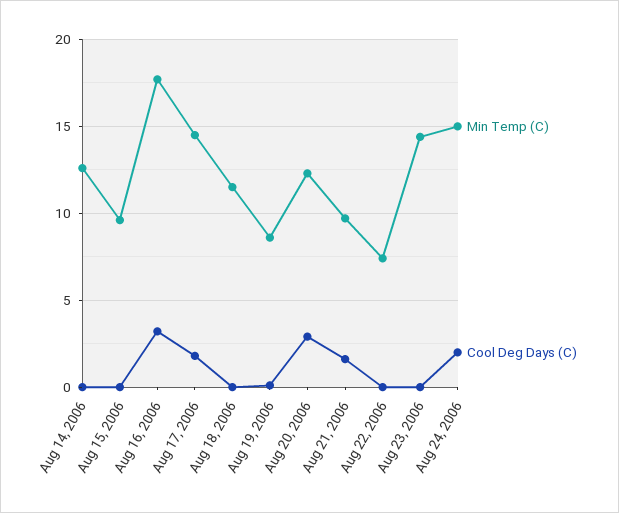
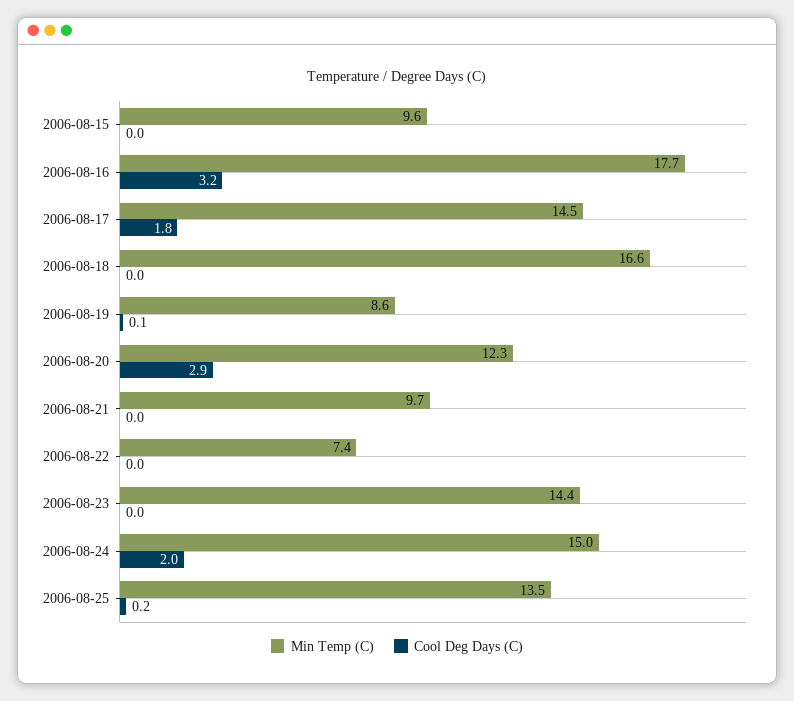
Min Temp (C), Aug 14, 2006: 12.5 -> none
Cool Deg Days (C), Aug 14, 2006: 0 -> none
Min Temp (C), Aug 18, 2006: 11.5 -> 16.6
Cool Deg Days (C), Aug 21, 2006: 1.5 -> 0
Min Temp (C), 2006-08-25: none -> 13.5
Cool Deg Days (C), 2006-08-25: none -> 0.2

